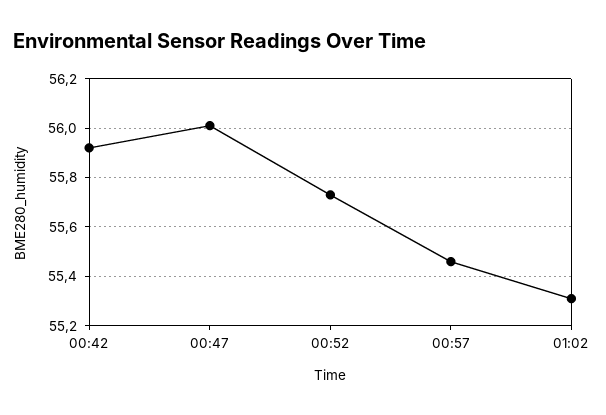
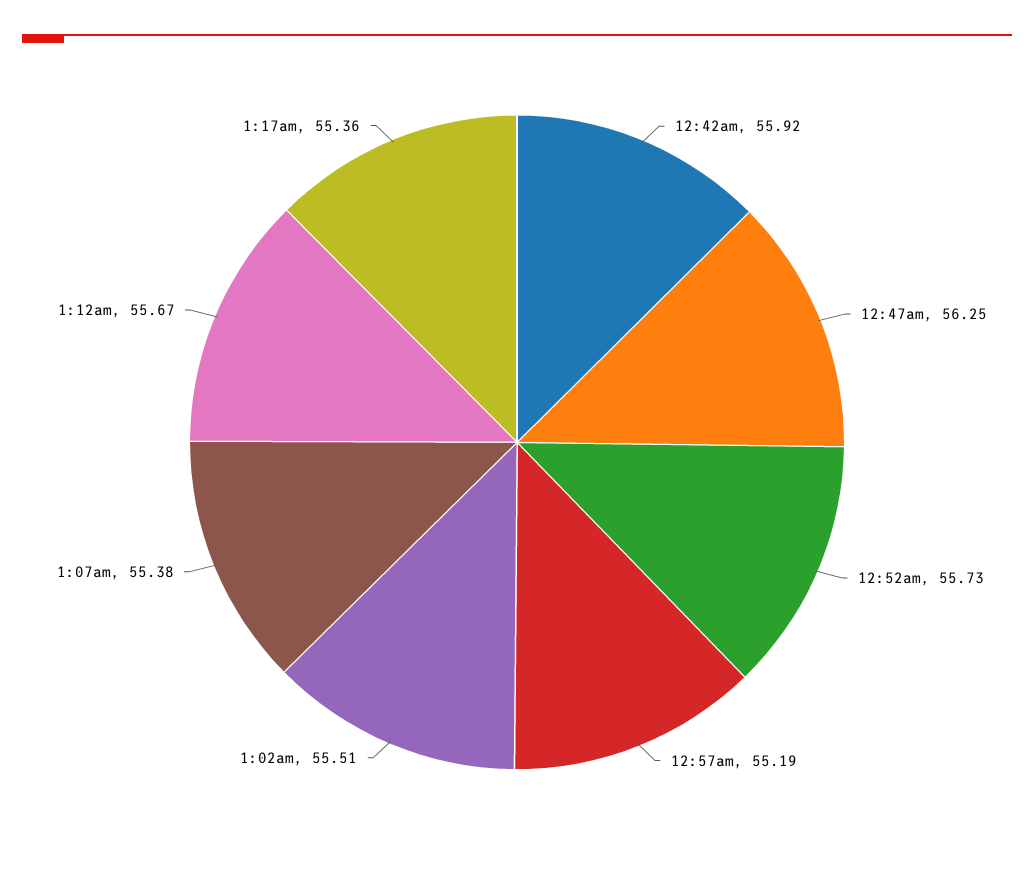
00:47: 56 -> 56.25
00:57: 55.45 -> 55.19
01:02: 55.3 -> 55.51
1:07am: none -> 55.38
1:12am: none -> 55.67
1:17am: none -> 55.36

